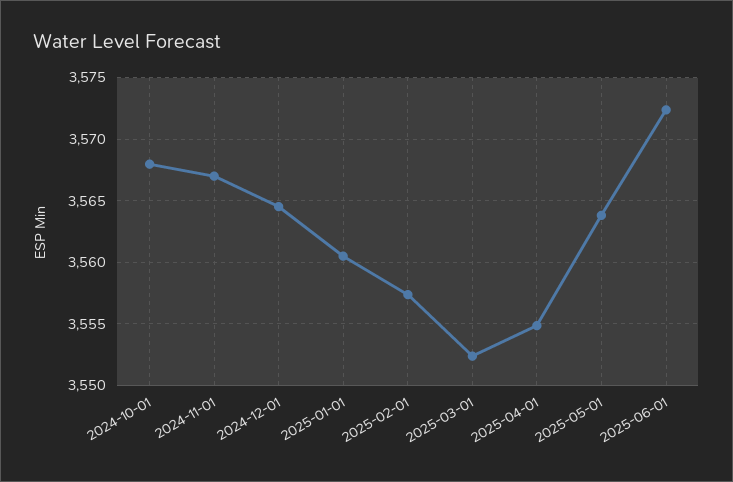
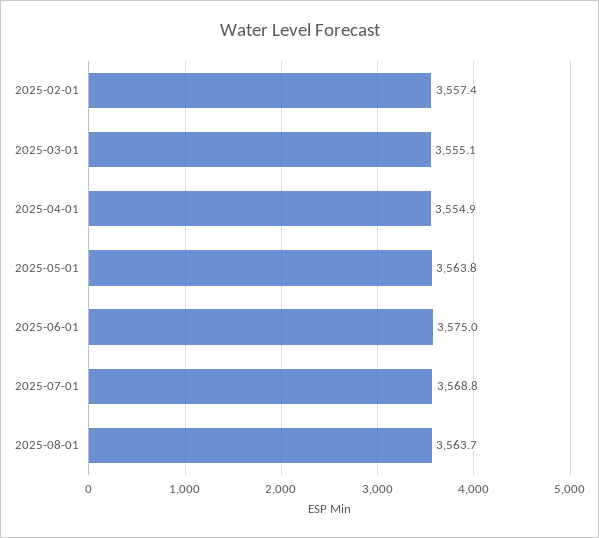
2024-10-01: 3568 -> none
2024-11-01: 3567 -> none
2024-12-01: 3564.5 -> none
2025-01-01: 3560.5 -> none
2025-03-01: 3552.5 -> 3555.1
2025-06-01: 3572.5 -> 3575
2025-07-01: none -> 3568.8
2025-08-01: none -> 3563.7

